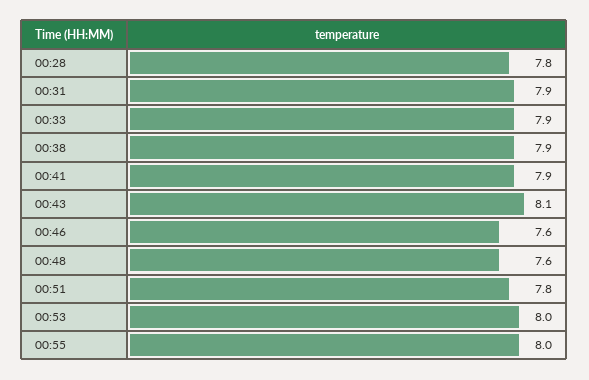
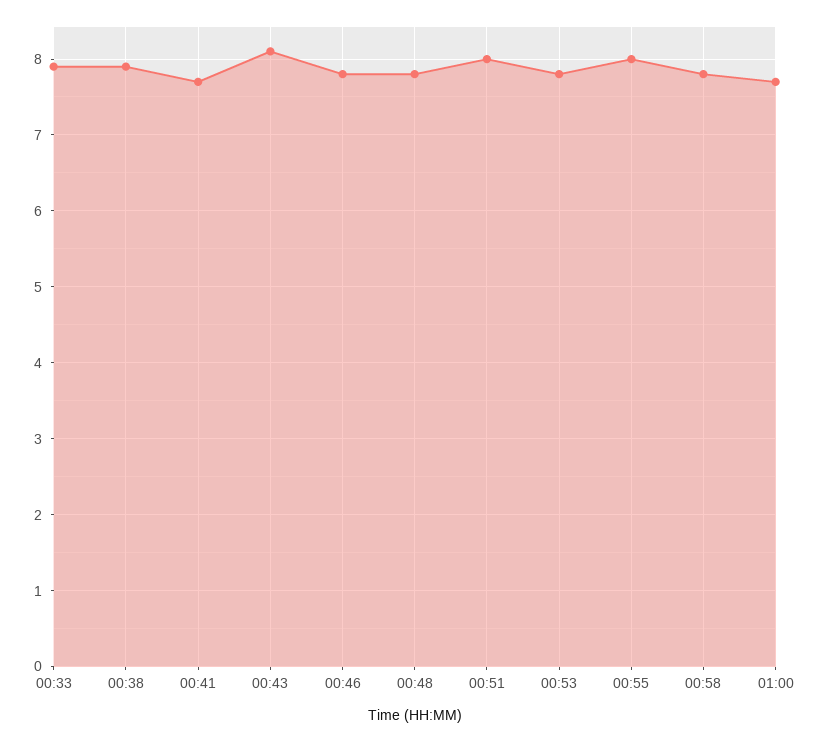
00:28: 7.8 -> none
00:31: 7.9 -> none
00:41: 7.9 -> 7.7
00:46: 7.6 -> 7.8
00:48: 7.6 -> 7.8
00:51: 7.8 -> 8
00:53: 8 -> 7.8
00:58: none -> 7.8
01:00: none -> 7.7

